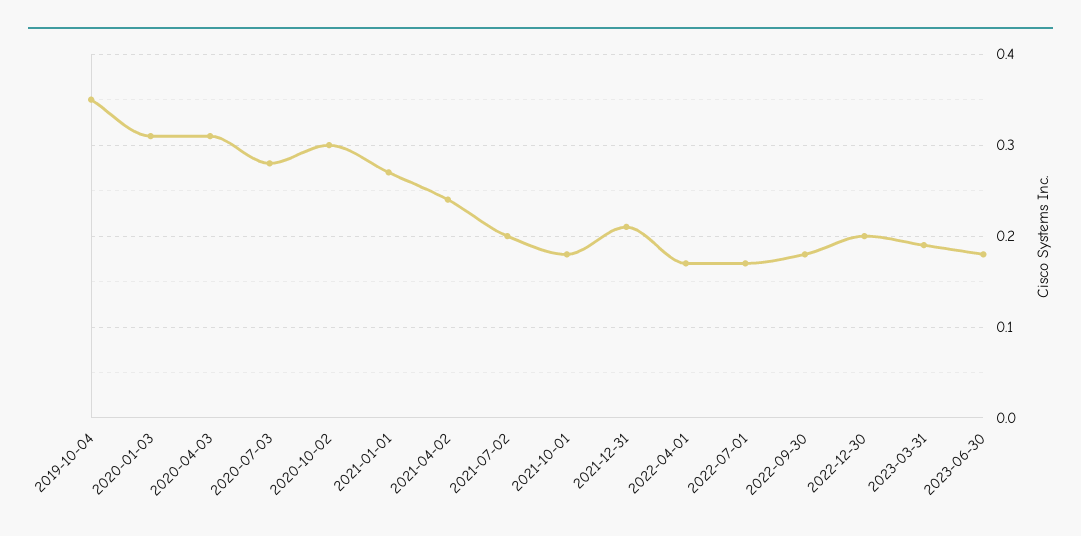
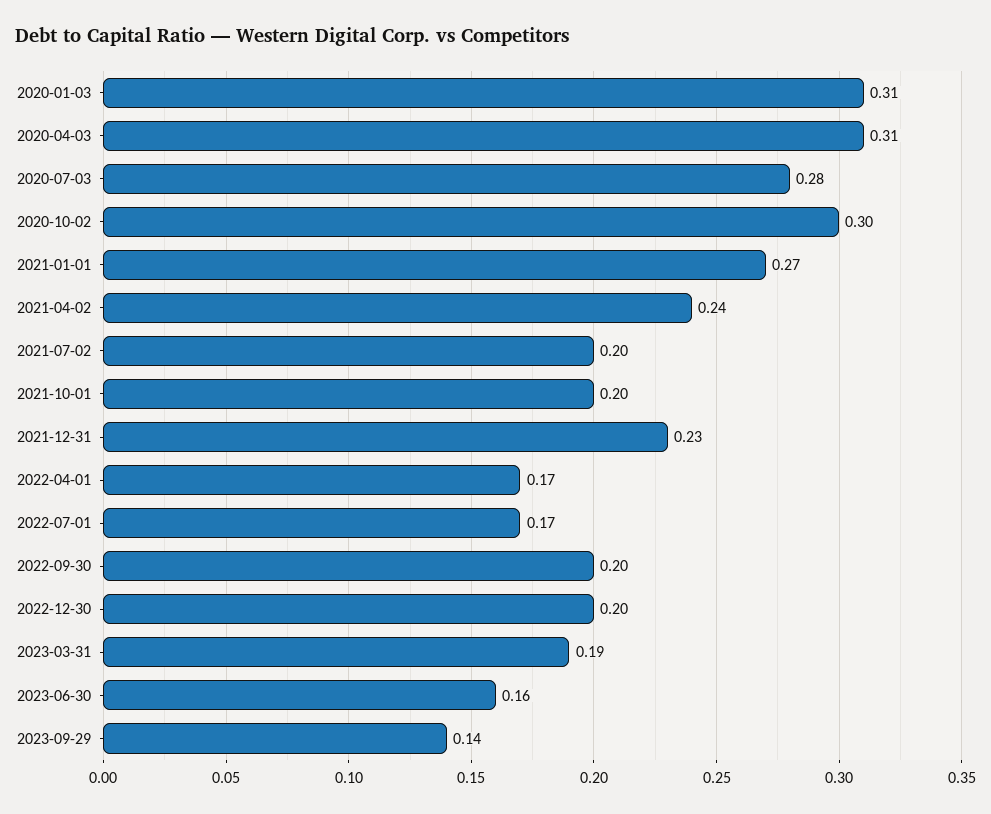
2019-10-04: 0.35 -> none
2021-10-01: 0.18 -> 0.2
2021-12-31: 0.21 -> 0.23
2022-09-30: 0.18 -> 0.2
2023-06-30: 0.18 -> 0.16
2023-09-29: none -> 0.14

